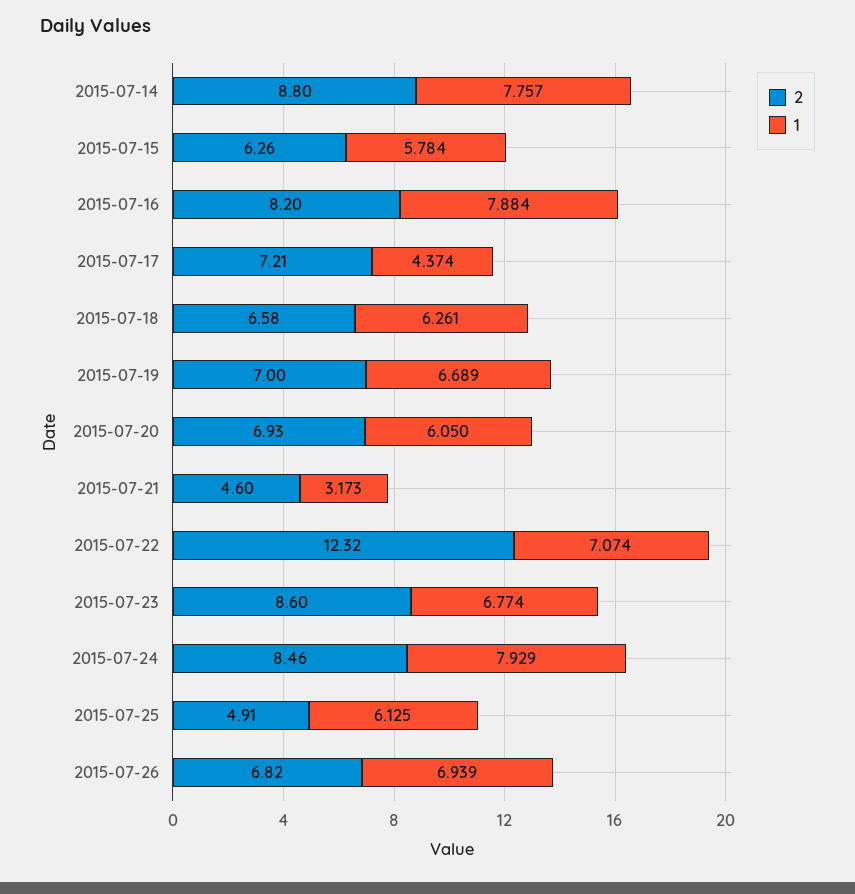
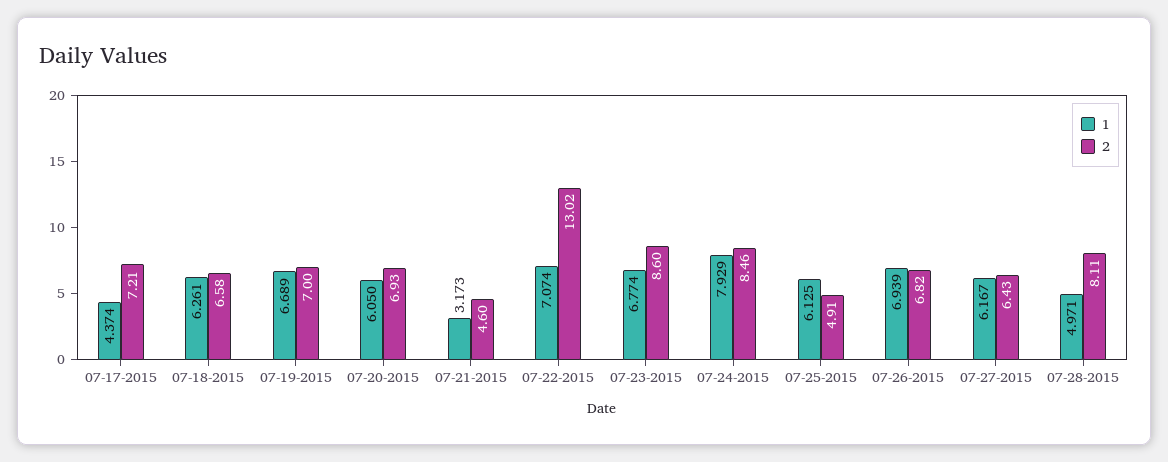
2, 2015-07-14: 8.8 -> none
1, 2015-07-14: 7.757 -> none
2, 2015-07-15: 6.26 -> none
1, 2015-07-15: 5.784 -> none
2, 2015-07-16: 8.2 -> none
1, 2015-07-16: 7.884 -> none
2, 2015-07-22: 12.32 -> 13.02
1, 07-27-2015: none -> 6.167
2, 07-27-2015: none -> 6.43
1, 07-28-2015: none -> 4.971
2, 07-28-2015: none -> 8.11

